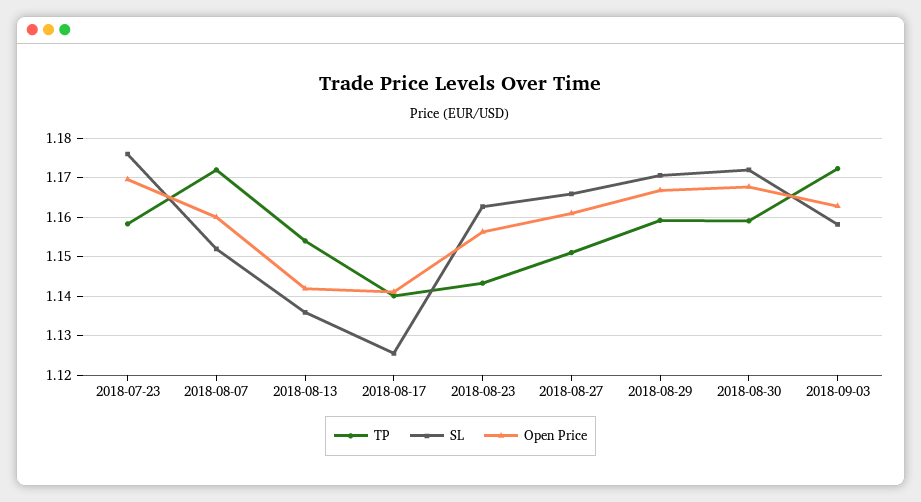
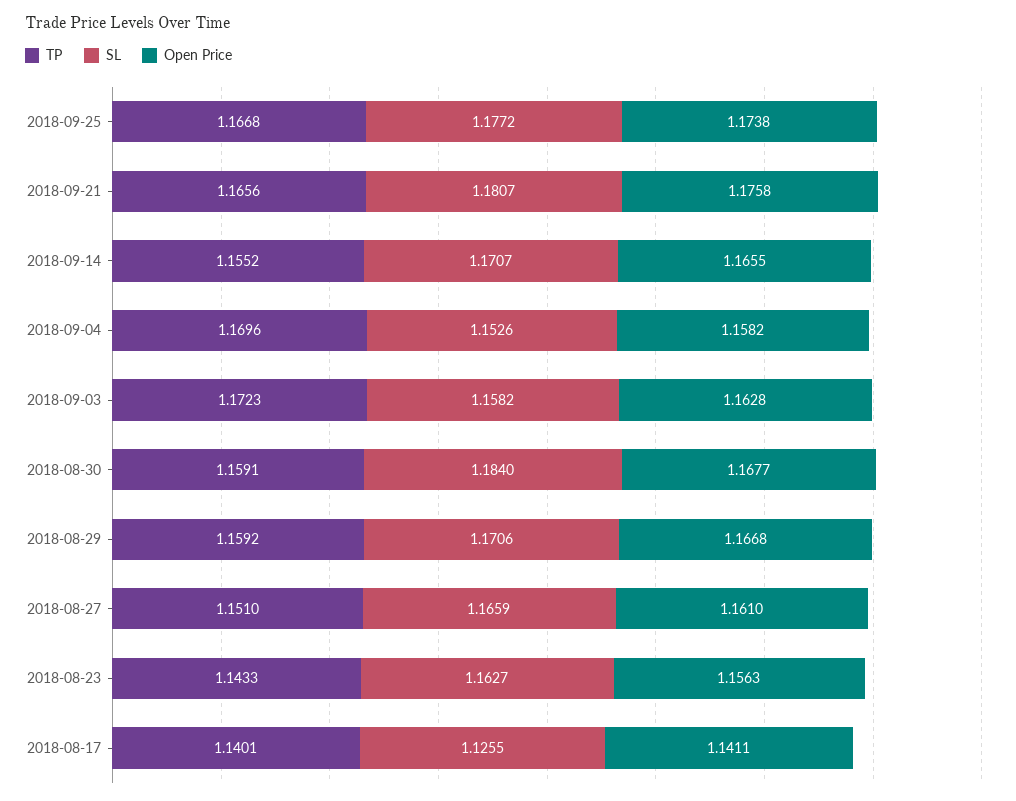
TP, 2018-07-23: 1.158 -> none
SL, 2018-07-23: 1.176 -> none
Open Price, 2018-07-23: 1.17 -> none
TP, 2018-08-07: 1.172 -> none
SL, 2018-08-07: 1.152 -> none
Open Price, 2018-08-07: 1.16 -> none
TP, 2018-08-13: 1.154 -> none
SL, 2018-08-13: 1.136 -> none
Open Price, 2018-08-13: 1.142 -> none
SL, 2018-08-30: 1.172 -> 1.184
TP, 2018-09-25: none -> 1.1668
SL, 2018-09-25: none -> 1.1772
Open Price, 2018-09-25: none -> 1.1738
TP, 2018-09-21: none -> 1.1656
SL, 2018-09-21: none -> 1.1807
Open Price, 2018-09-21: none -> 1.1758
TP, 2018-09-14: none -> 1.1552
SL, 2018-09-14: none -> 1.1707
Open Price, 2018-09-14: none -> 1.1655
TP, 2018-09-04: none -> 1.1696
SL, 2018-09-04: none -> 1.1526
Open Price, 2018-09-04: none -> 1.1582

